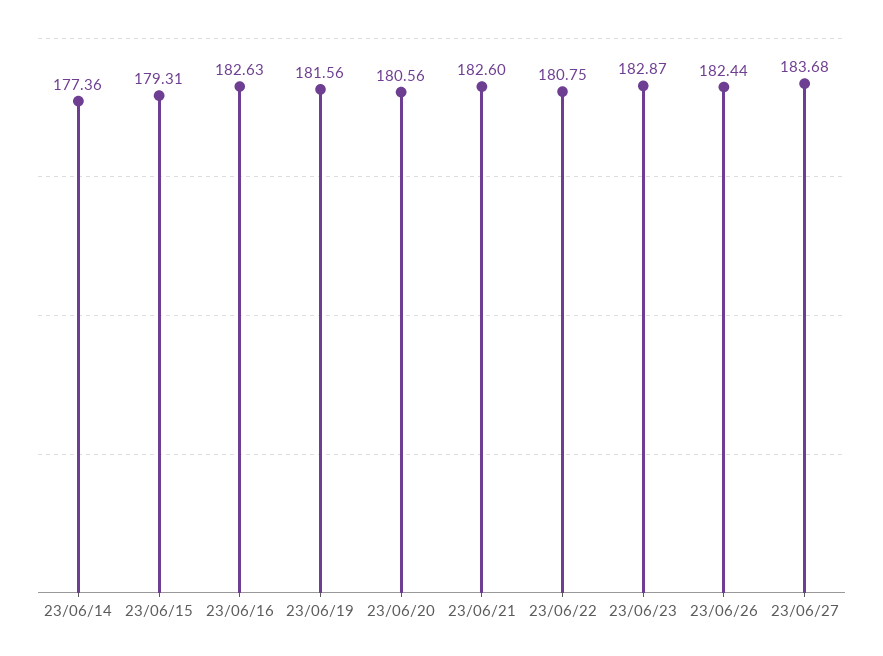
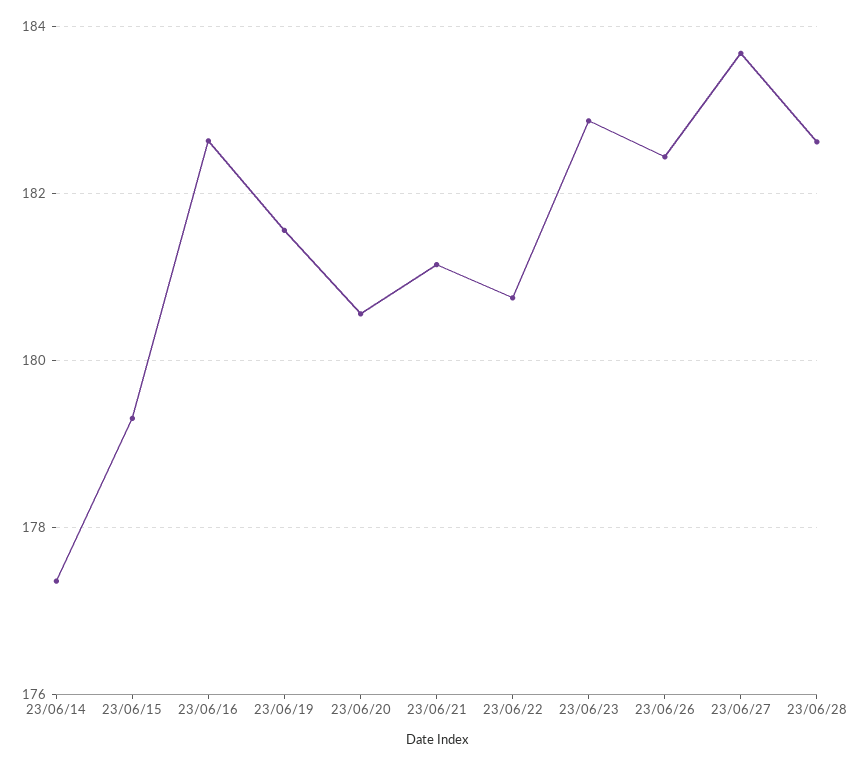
23/06/21: 182.6 -> 181.2
23/06/28: none -> 182.6

